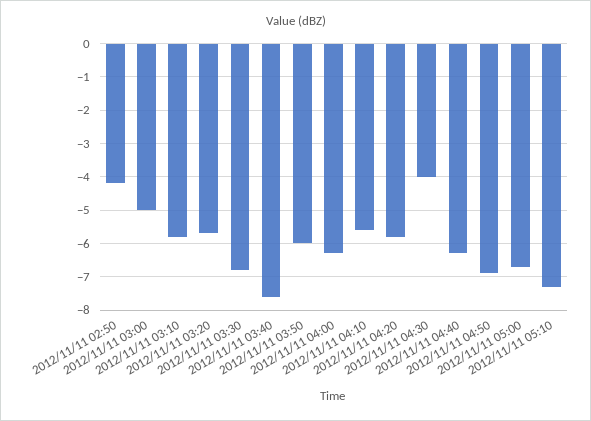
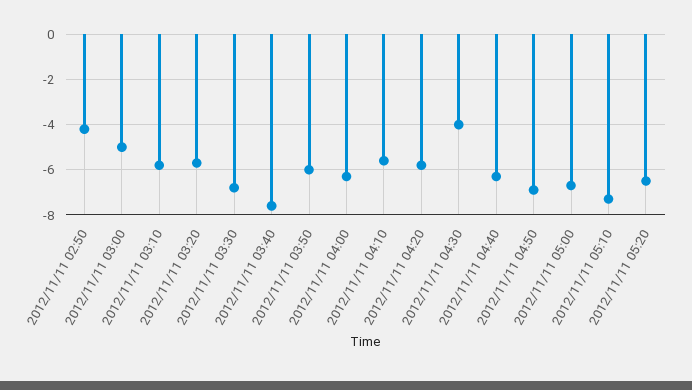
2012/11/11 05:20: none -> -6.5

